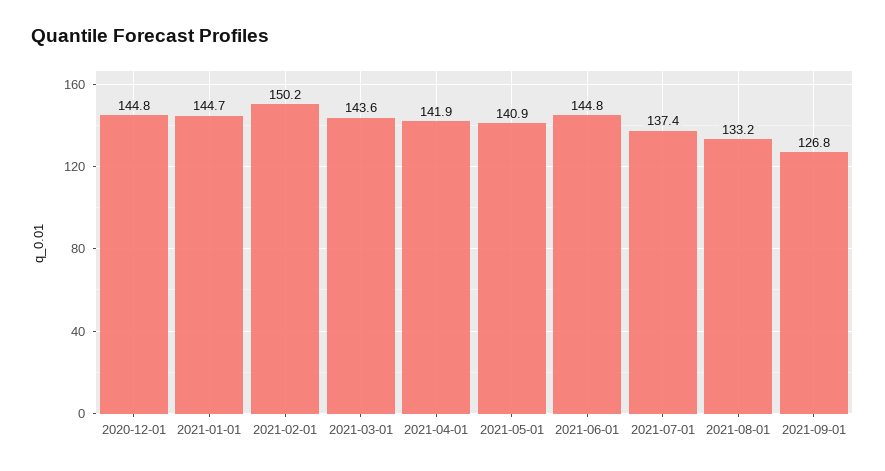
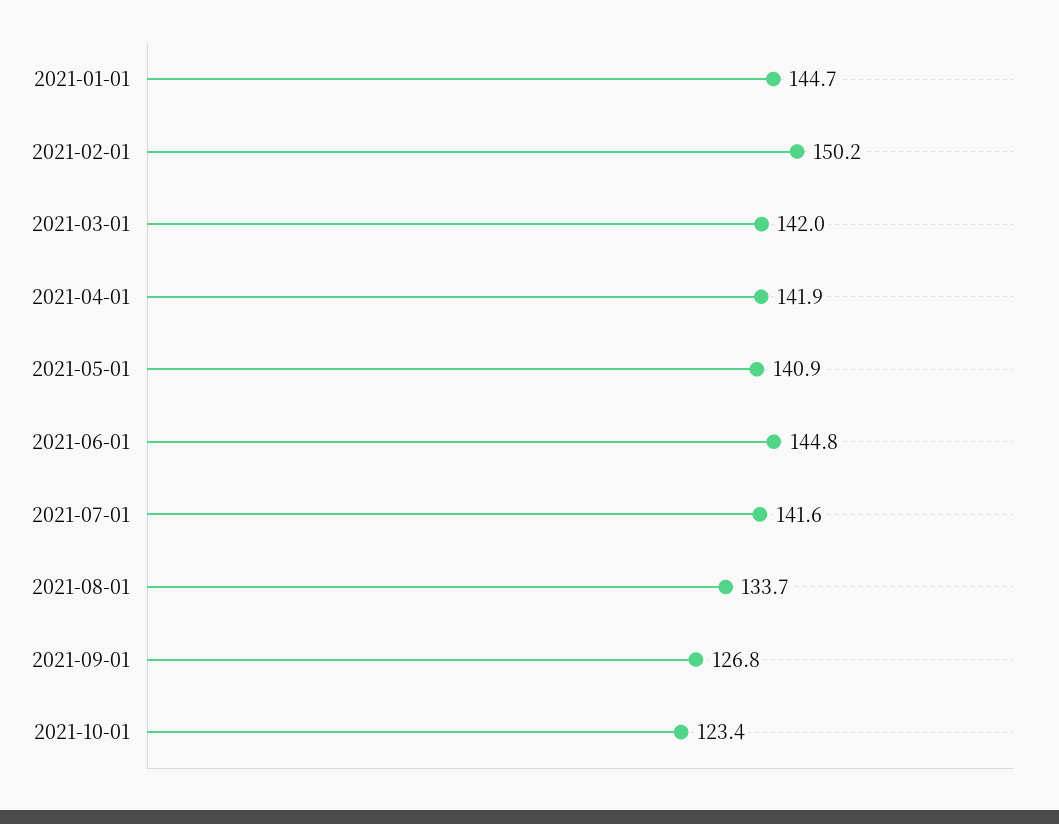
2020-12-01: 144.8 -> none
2021-03-01: 143.6 -> 142
2021-07-01: 137.4 -> 141.6
2021-08-01: 133.2 -> 133.7
2021-10-01: none -> 123.4

